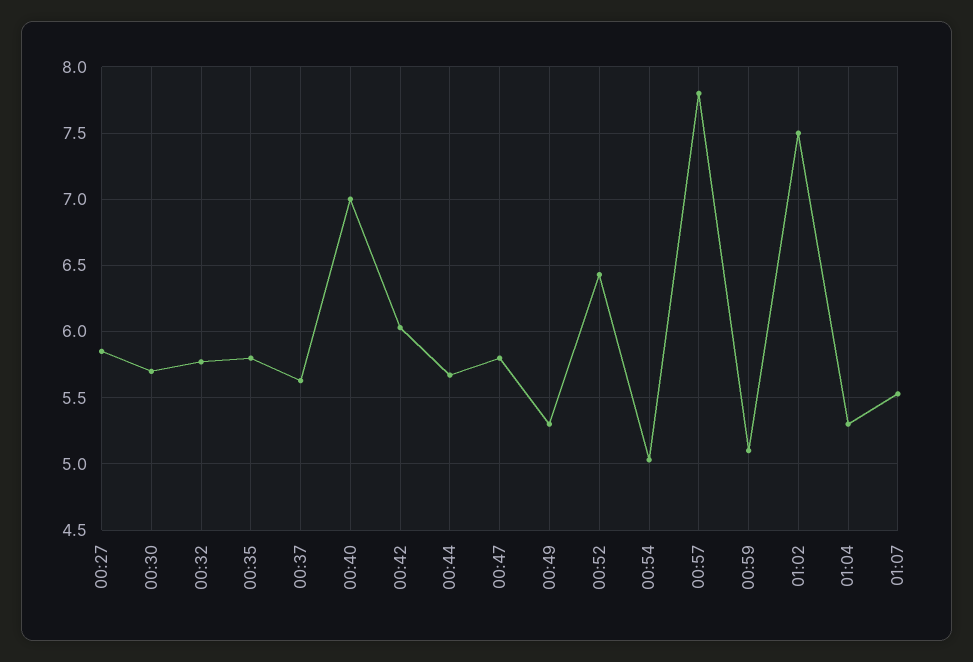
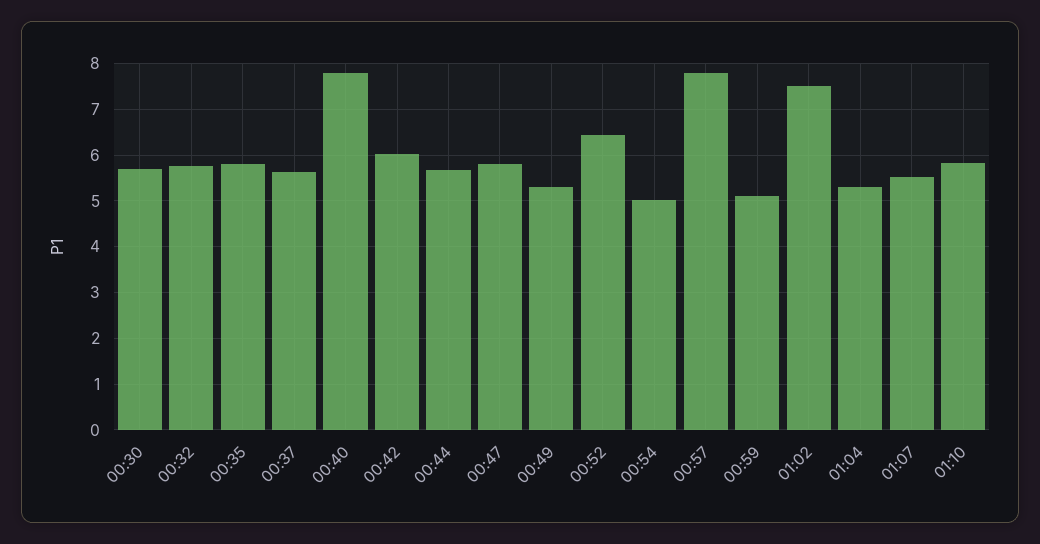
00:27: 5.85 -> none
00:40: 7 -> 7.8
01:10: none -> 5.8

